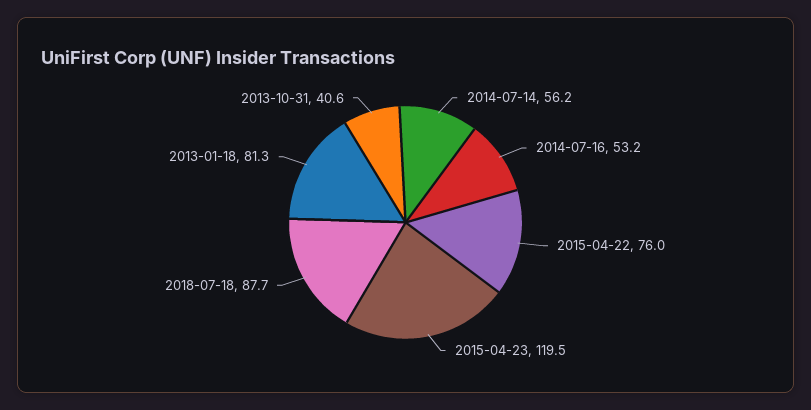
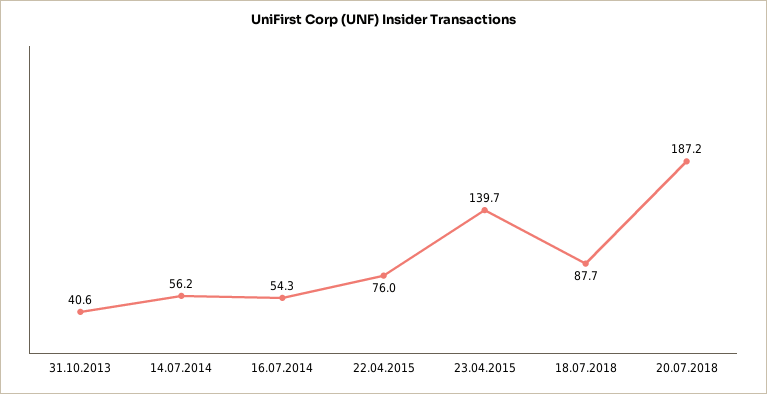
2014-07-16: 53.2 -> 54.3
2015-04-23: 119.5 -> 139.7
2013-01-18: 81.3 -> none
20.07.2018: none -> 187.2

